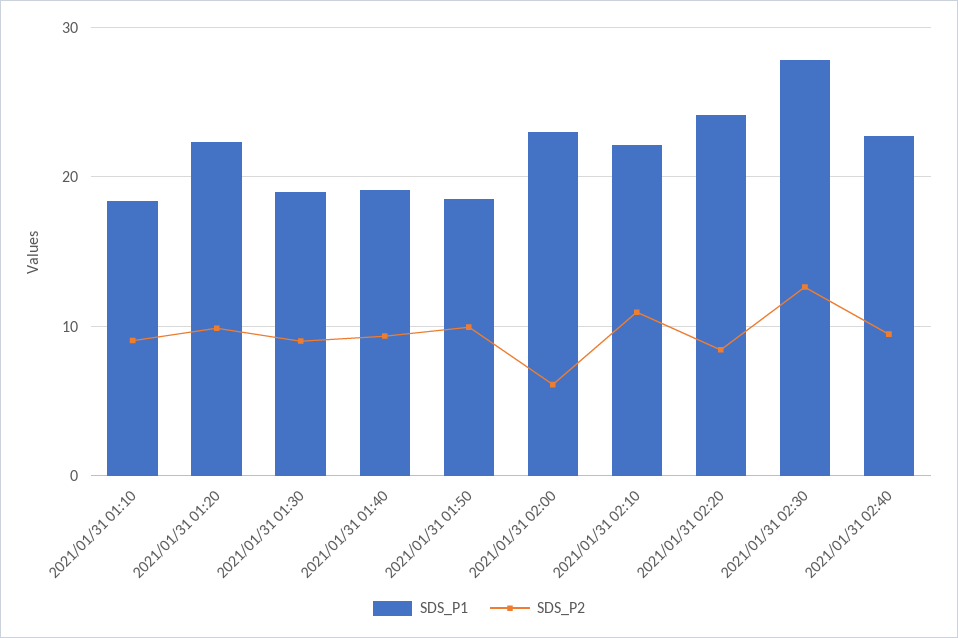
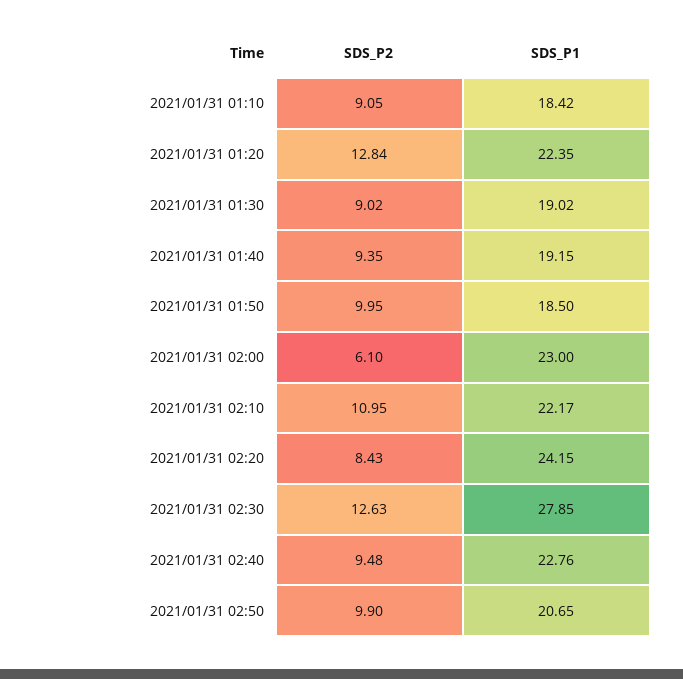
SDS_P2, 2021/01/31 01:20: 10 -> 12.84
SDS_P2, 2021/01/31 02:50: none -> 9.9
SDS_P1, 2021/01/31 02:50: none -> 20.65

